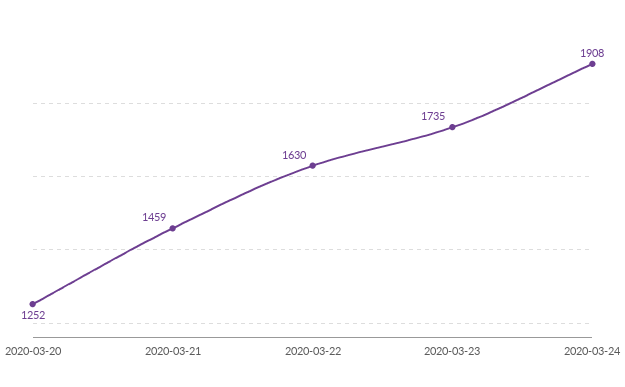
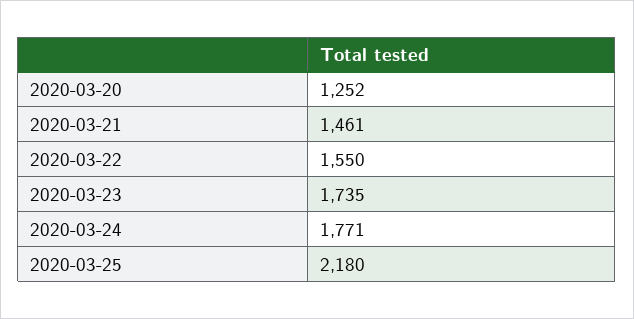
2020-03-21: 1459 -> 1461
2020-03-22: 1630 -> 1550
2020-03-24: 1908 -> 1771
2020-03-25: none -> 2180

